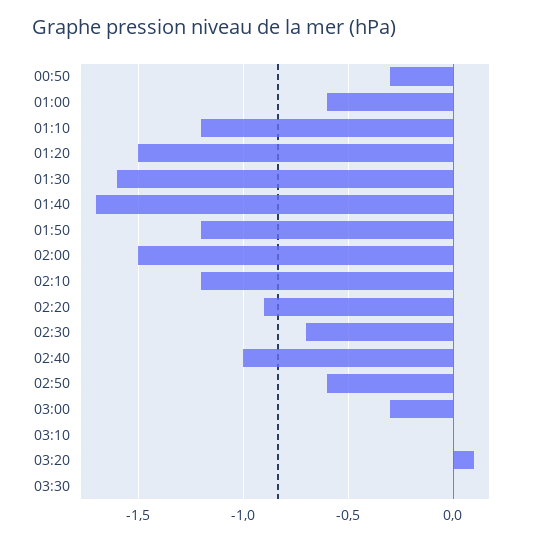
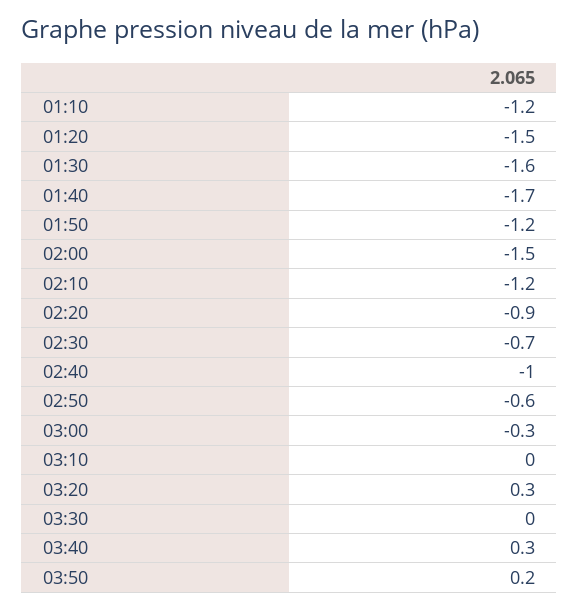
00:50: -0.3 -> none
01:00: -0.6 -> none
03:20: 0.1 -> 0.3
03:40: none -> 0.3
03:50: none -> 0.2

